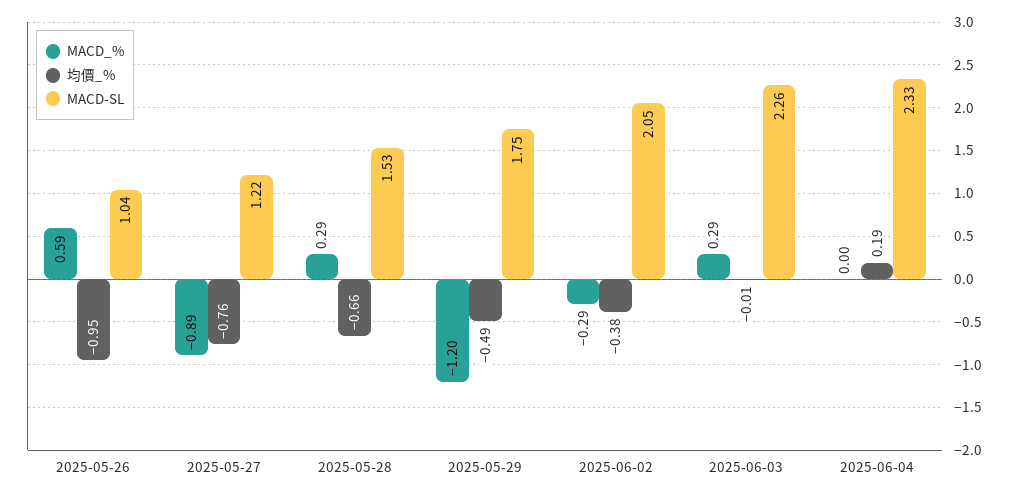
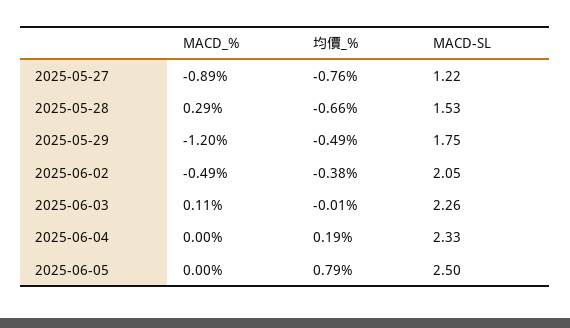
MACD_%, 2025-05-26: 0.59 -> none
均價_%, 2025-05-26: -0.95 -> none
MACD-SL, 2025-05-26: 1.04 -> none
MACD_%, 2025-06-02: -0.29 -> -0.49
MACD_%, 2025-06-03: 0.29 -> 0.11
MACD_%, 2025-06-05: none -> 0
均價_%, 2025-06-05: none -> 0.79
MACD-SL, 2025-06-05: none -> 2.5

